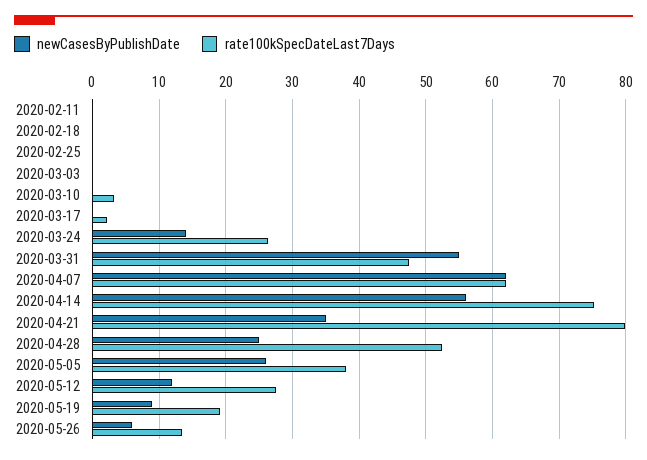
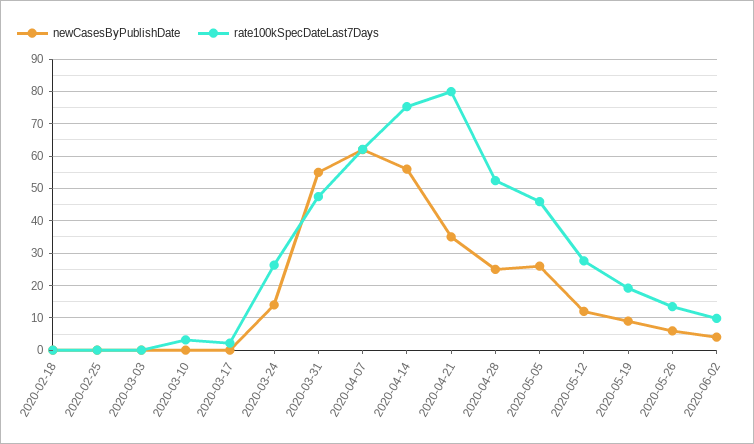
newCasesByPublishDate, 2020-02-11: 0 -> none
rate100kSpecDateLast7Days, 2020-02-11: 0 -> none
rate100kSpecDateLast7Days, 2020-05-05: 38 -> 46
newCasesByPublishDate, 2020-06-02: none -> 4
rate100kSpecDateLast7Days, 2020-06-02: none -> 10

